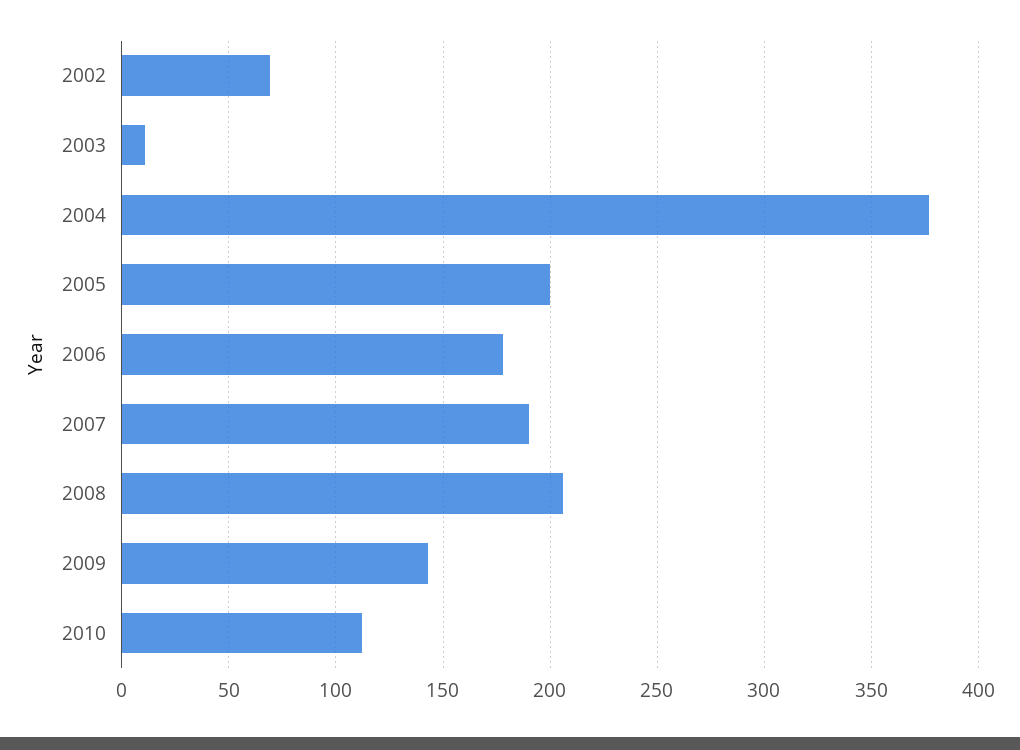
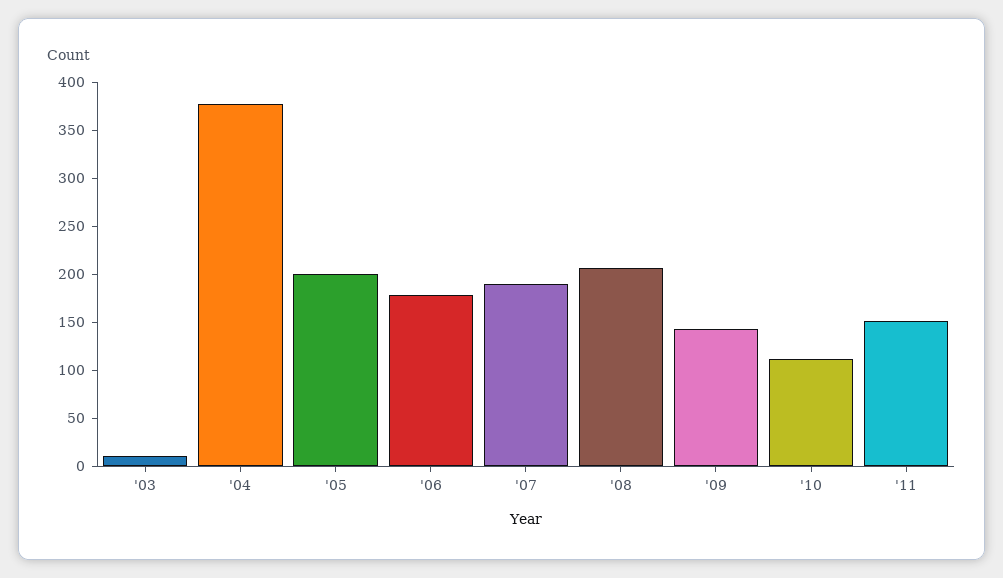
2002: 70 -> none
'11: none -> 150

